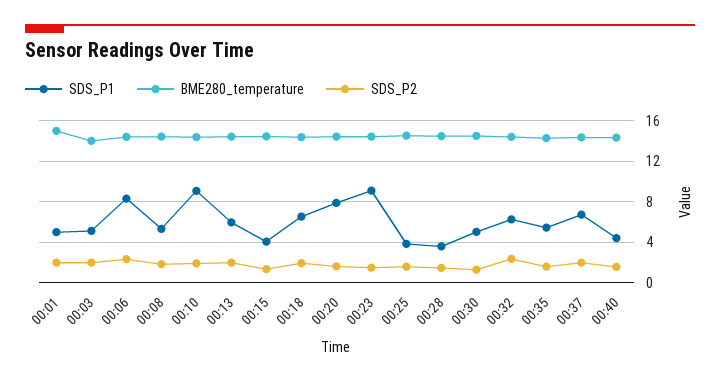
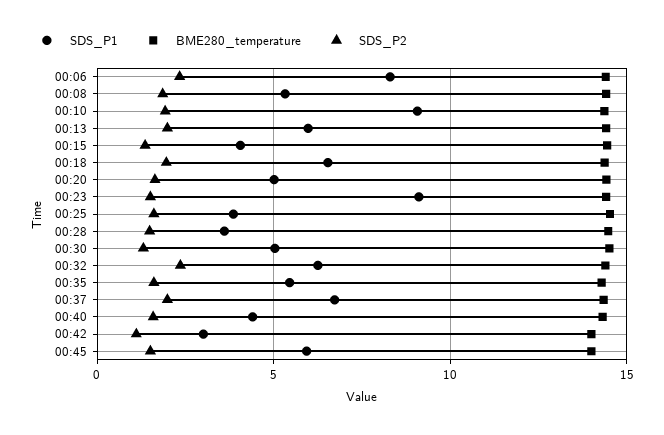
SDS_P1, 00:01: 5 -> none
BME280_temperature, 00:01: 15 -> none
SDS_P2, 00:01: 2 -> none
SDS_P1, 00:03: 5 -> none
BME280_temperature, 00:03: 14 -> none
SDS_P2, 00:03: 2 -> none
SDS_P1, 00:20: 8 -> 5
SDS_P1, 00:42: none -> 3
BME280_temperature, 00:42: none -> 14
SDS_P2, 00:42: none -> 1
SDS_P1, 00:45: none -> 6
BME280_temperature, 00:45: none -> 14
SDS_P2, 00:45: none -> 1.5

